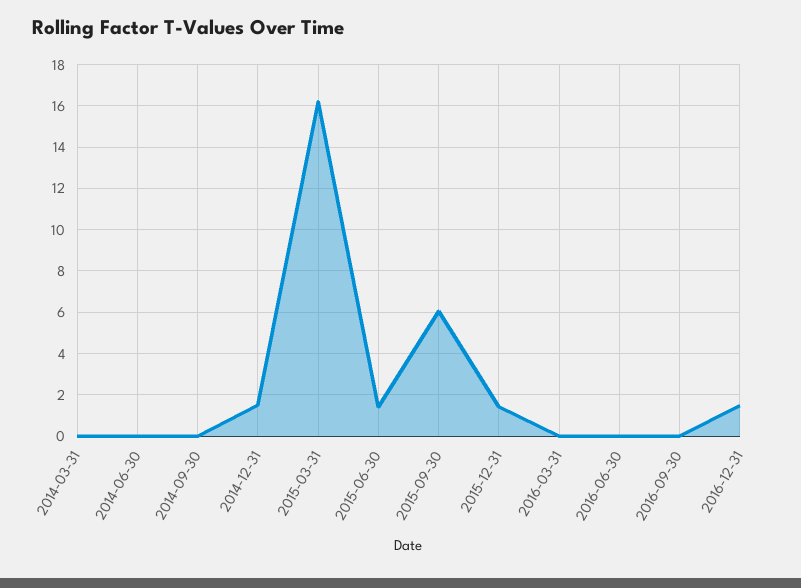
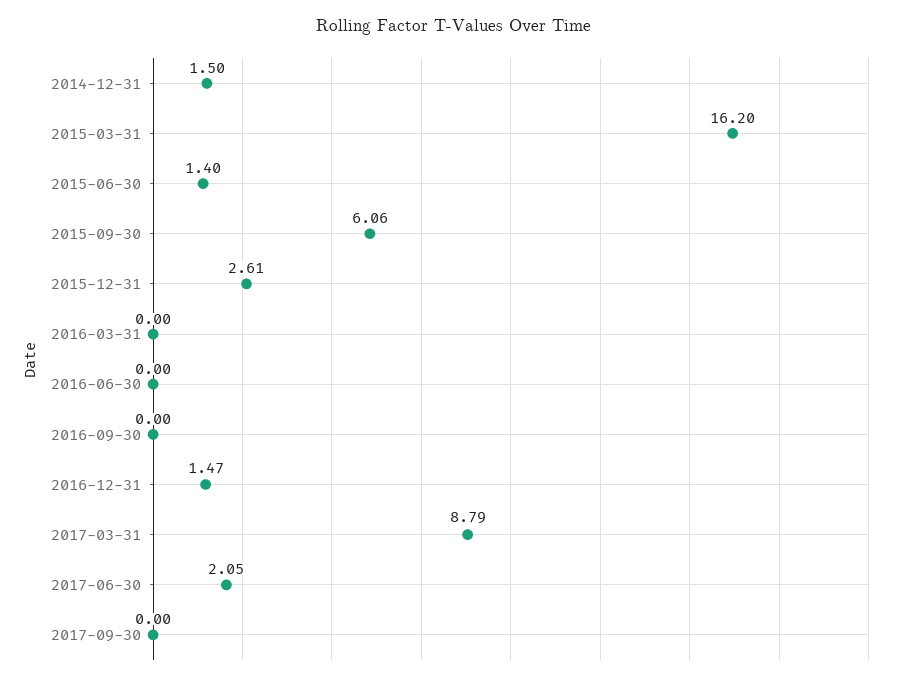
2014-03-31: 0 -> none
2014-06-30: 0 -> none
2014-09-30: 0 -> none
2015-12-31: 1.5 -> 2.61
2017-03-31: none -> 8.79
2017-06-30: none -> 2.05
2017-09-30: none -> 0

